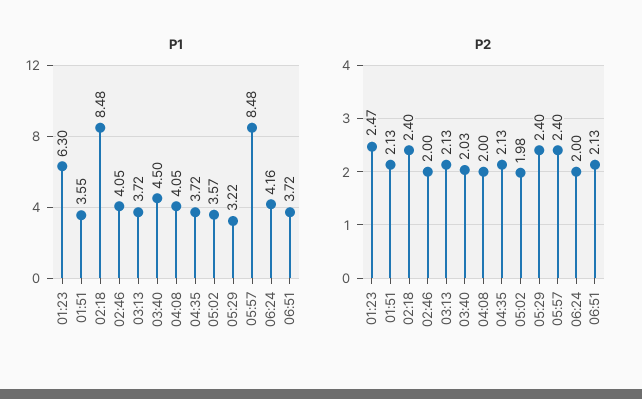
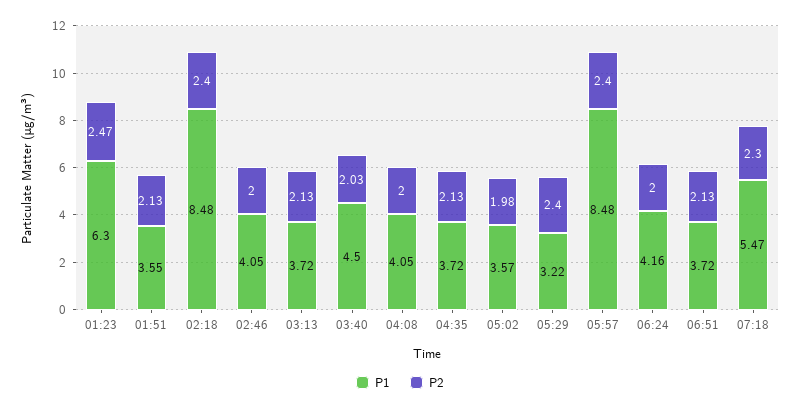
P1, 07:18: none -> 5.47
P2, 07:18: none -> 2.3

